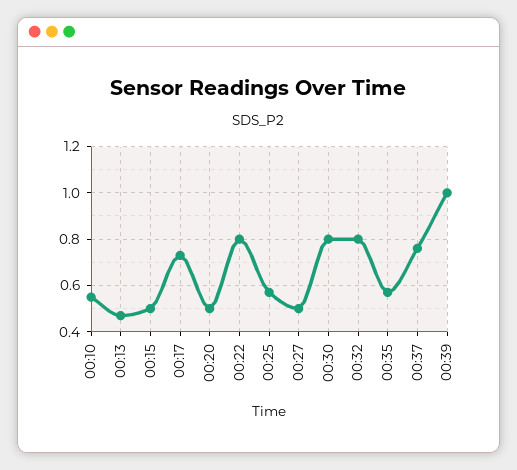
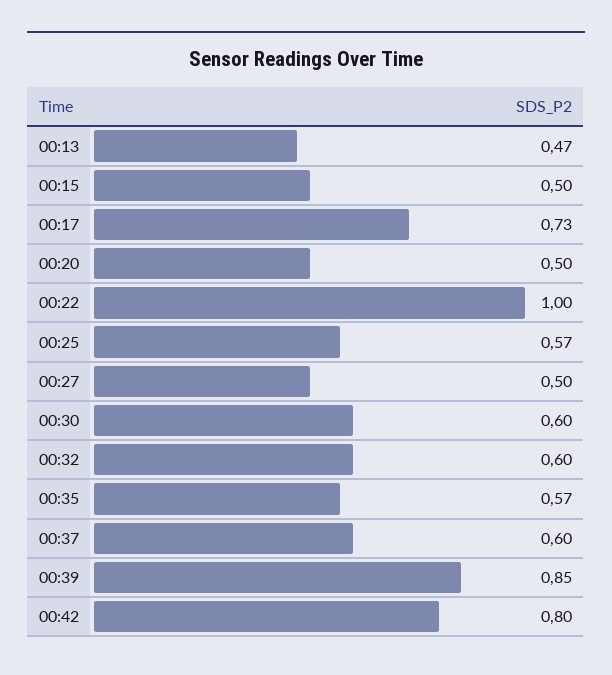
00:10: 0.55 -> none
00:22: 0.8 -> 1
00:30: 0.8 -> 0.6
00:32: 0.8 -> 0.6
00:37: 0.75 -> 0.6
00:39: 1 -> 0.85
00:42: none -> 0.8

